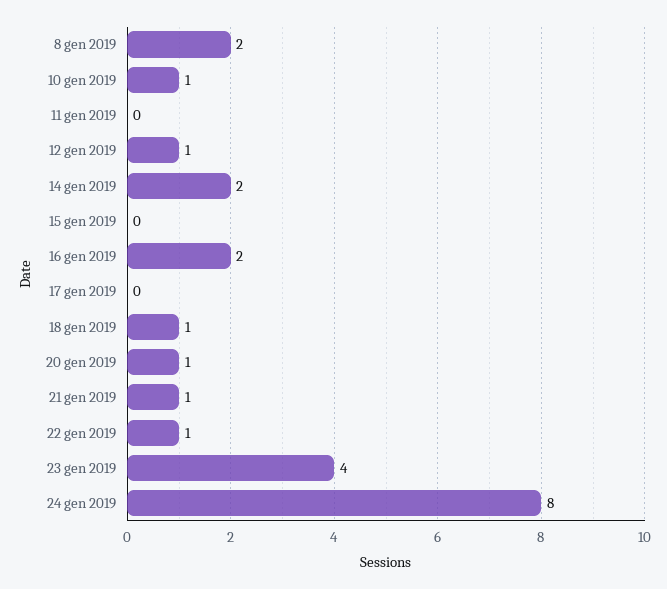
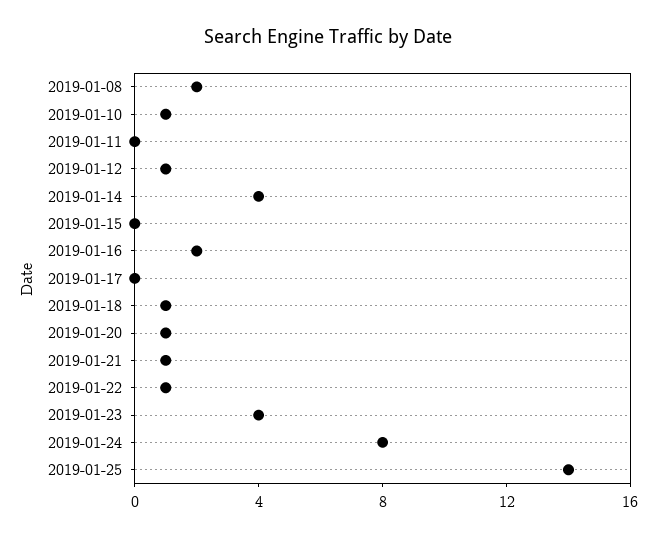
14 gen 2019: 2 -> 4
2019-01-25: none -> 14

